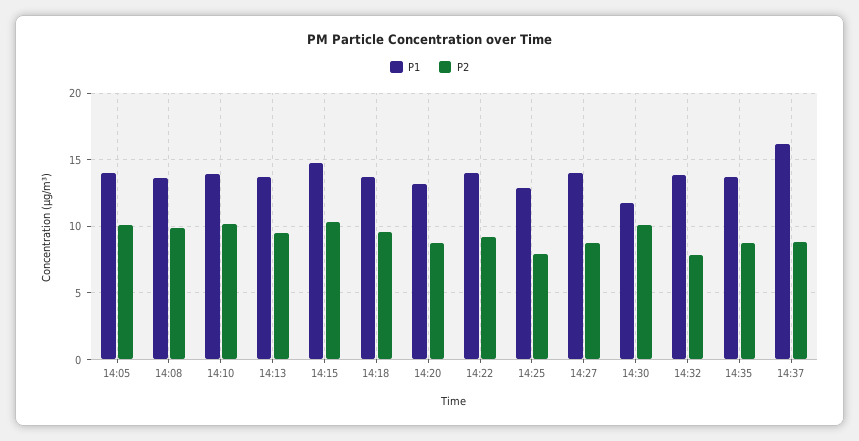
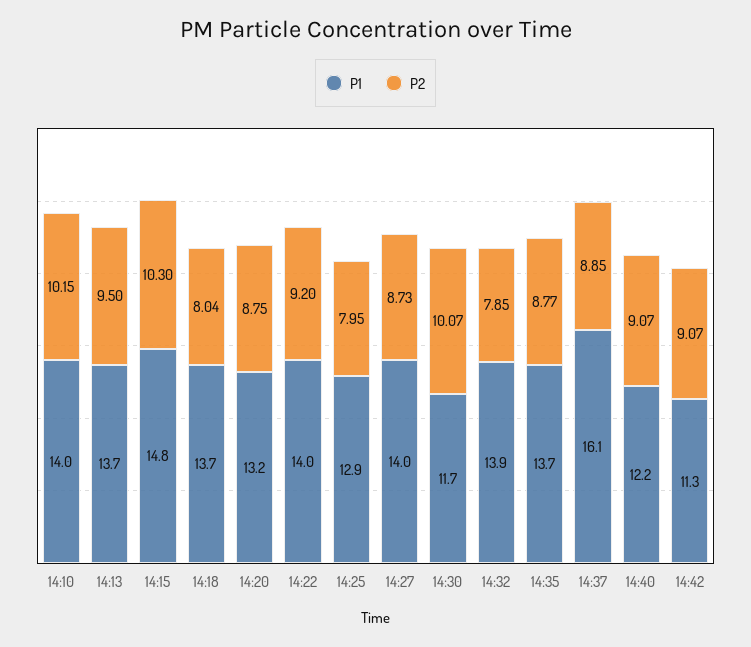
P1, 14:05: 14 -> none
P2, 14:05: 10 -> none
P1, 14:08: 13.5 -> none
P2, 14:08: 10 -> none
P2, 14:18: 9.5 -> 8.04
P1, 14:40: none -> 12.2
P2, 14:40: none -> 9.07
P1, 14:42: none -> 11.3
P2, 14:42: none -> 9.07

